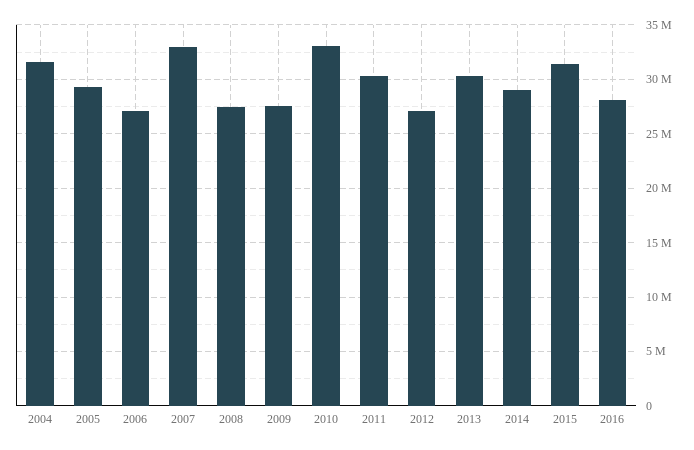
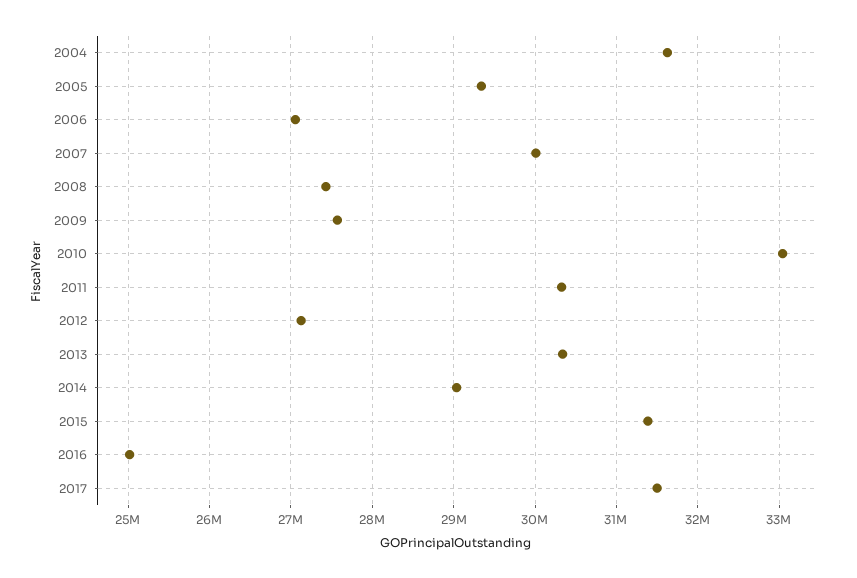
2007: 33000000 -> 30000000
2016: 28000000 -> 25000000
2017: none -> 31500000

